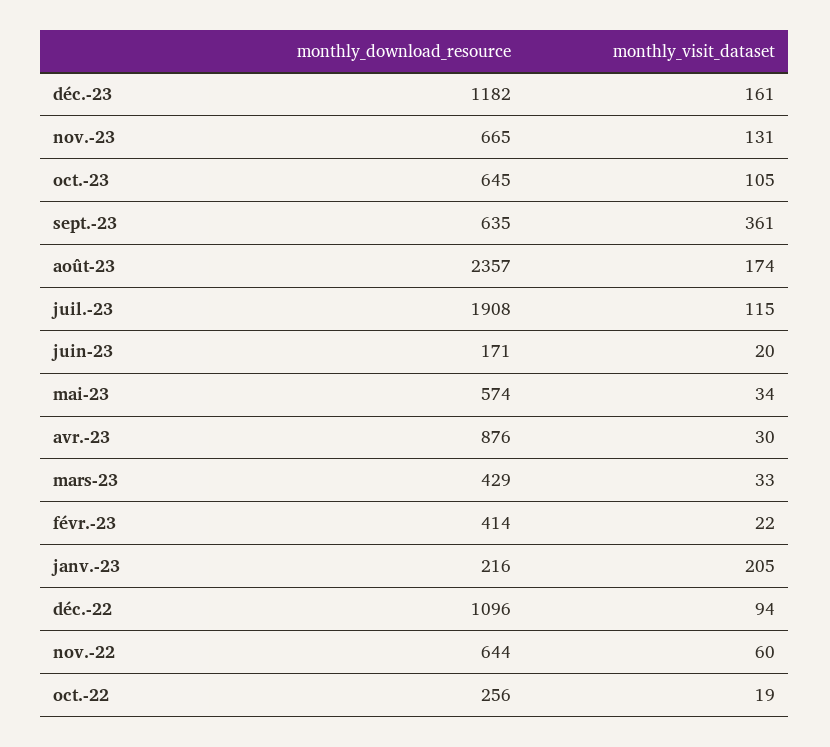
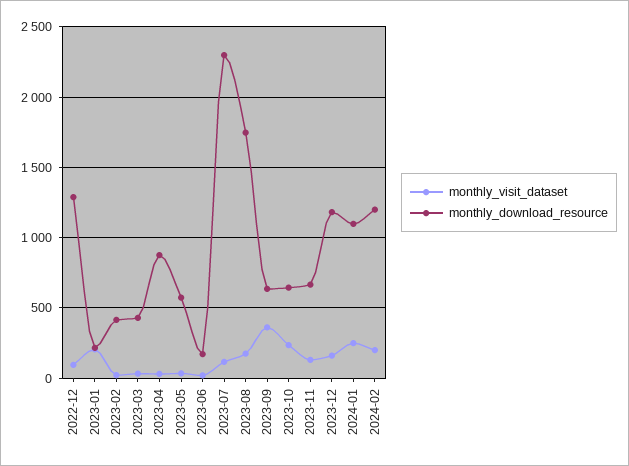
monthly_visit_dataset, oct.-23: 105 -> 250
monthly_download_resource, août-23: 2357 -> 1750
monthly_download_resource, juil.-23: 1908 -> 2300
monthly_download_resource, déc.-22: 1096 -> 1300
monthly_download_resource, nov.-22: 644 -> none
monthly_visit_dataset, nov.-22: 60 -> none
monthly_download_resource, oct.-22: 256 -> none
monthly_visit_dataset, oct.-22: 19 -> none
monthly_visit_dataset, 2024-01: none -> 250
monthly_download_resource, 2024-01: none -> 1100
monthly_visit_dataset, 2024-02: none -> 200
monthly_download_resource, 2024-02: none -> 1200

